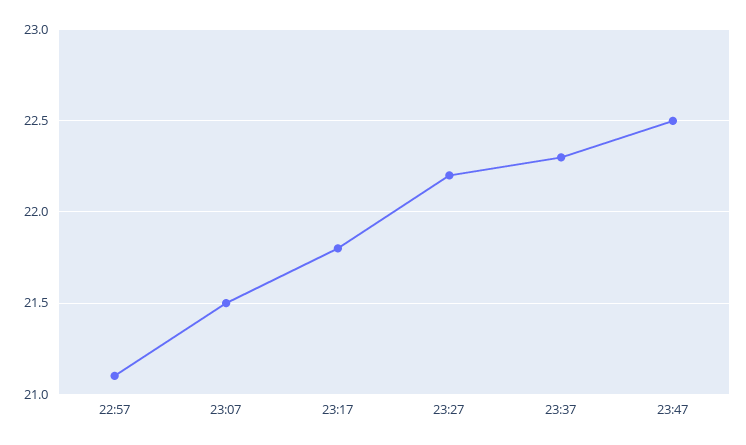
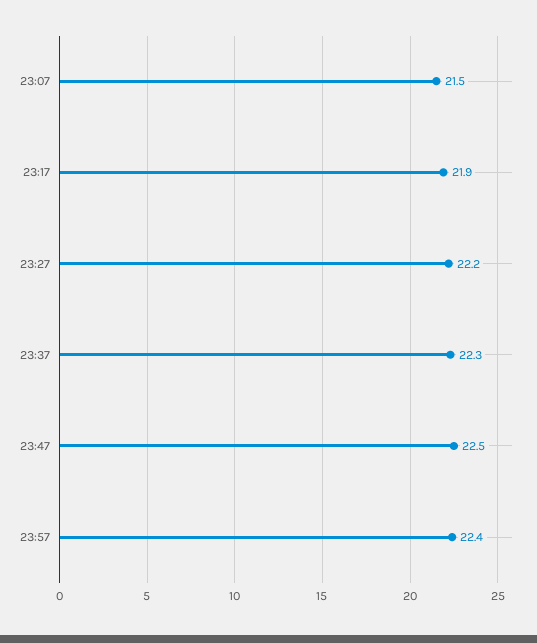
22:57: 21.1 -> none
23:17: 21.8 -> 21.9
23:57: none -> 22.4

